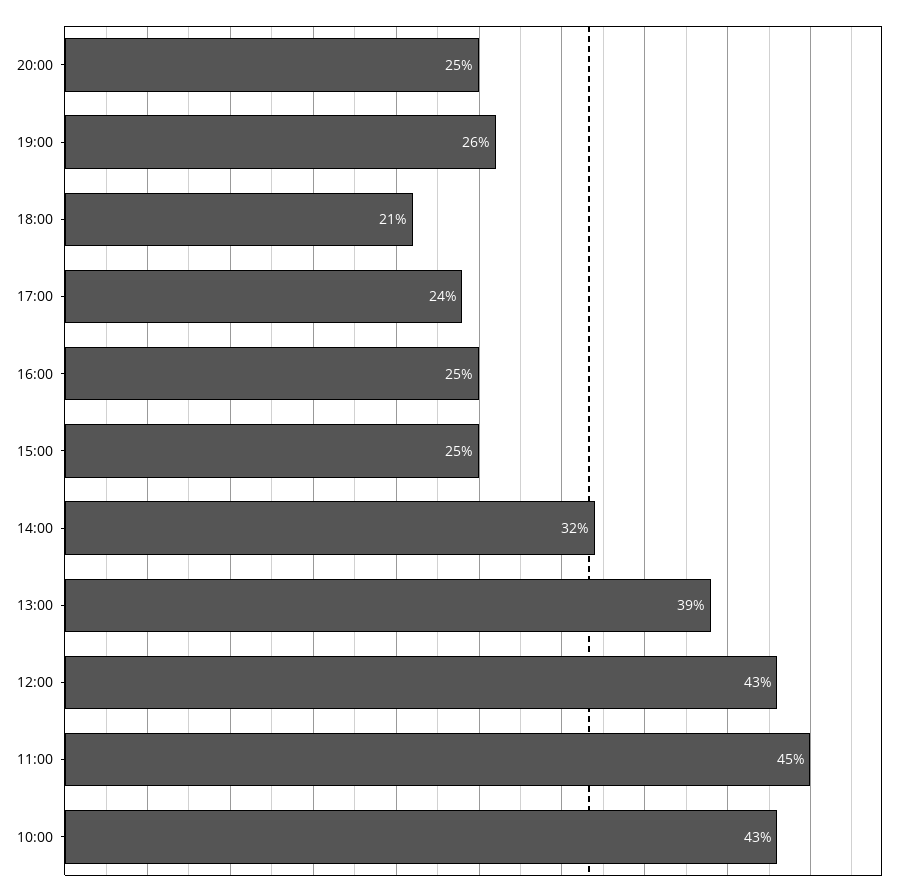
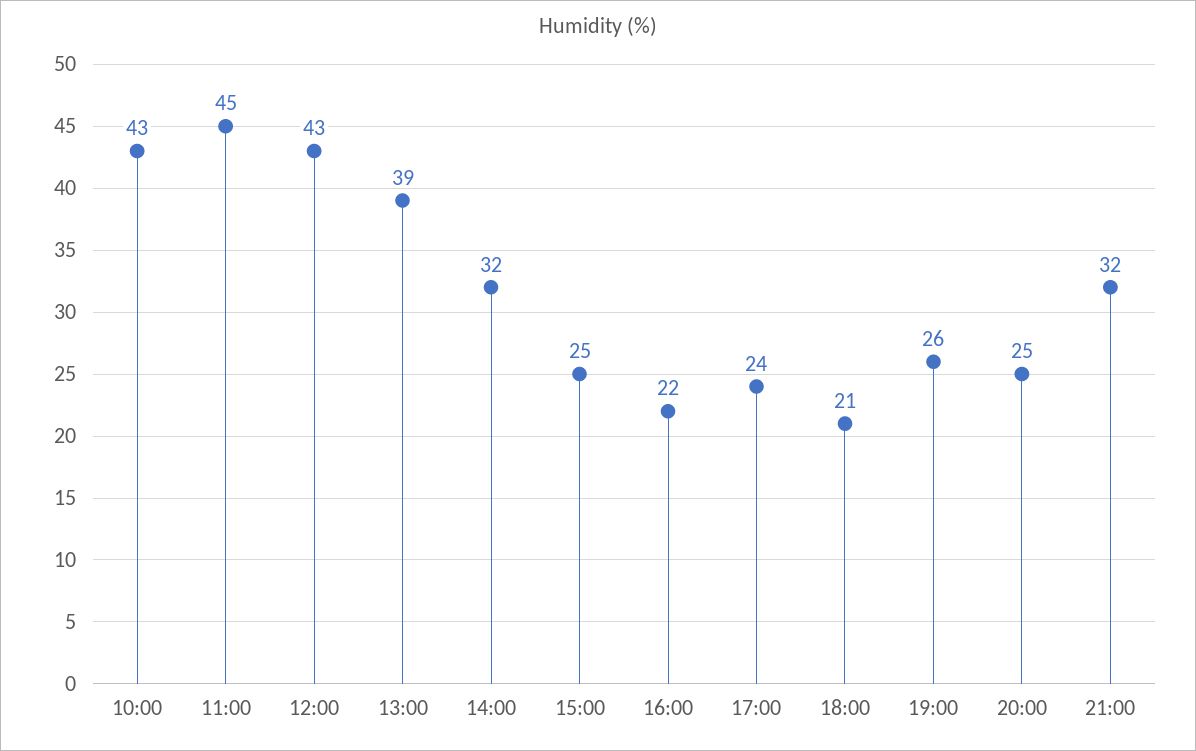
16:00: 25 -> 22
21:00: none -> 32

